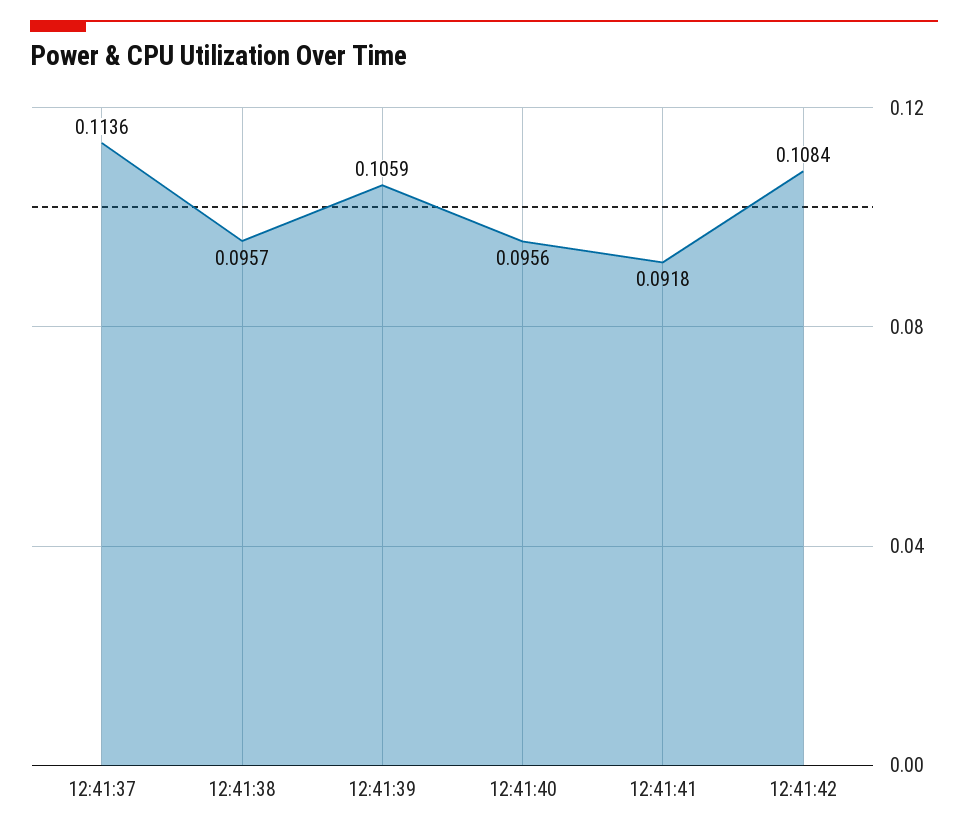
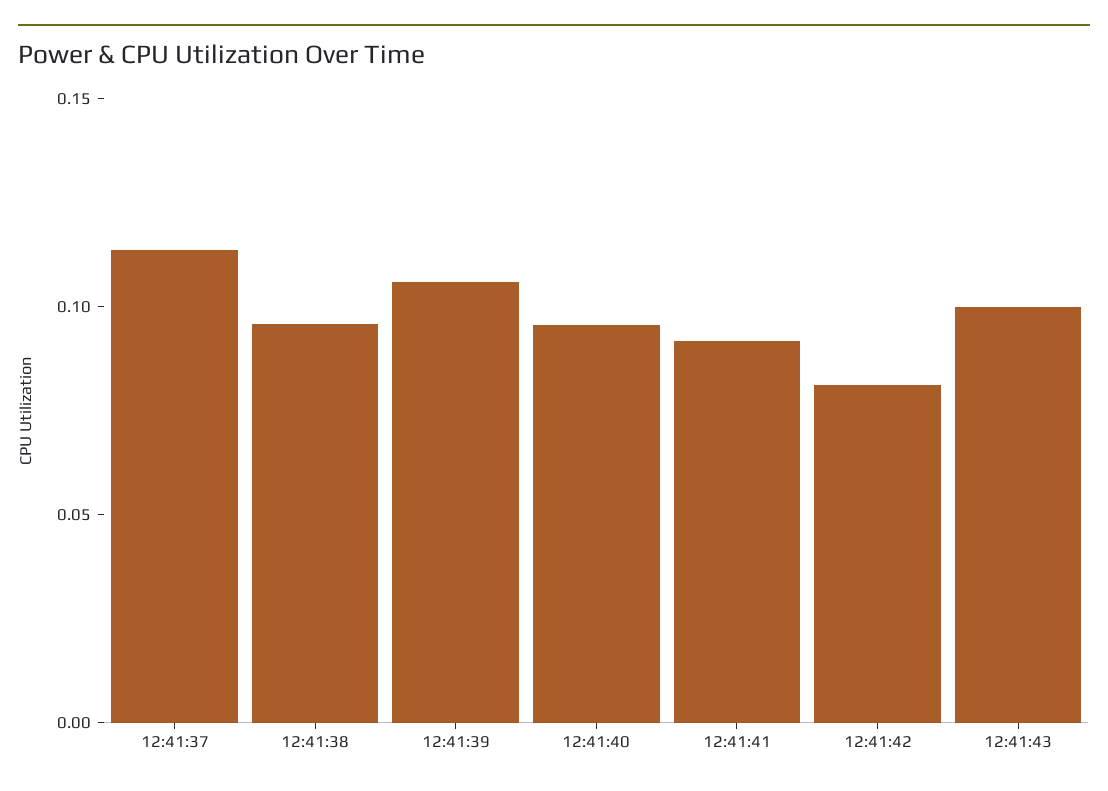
12:41:42: 0.1084 -> 0.08
12:41:43: none -> 0.1

